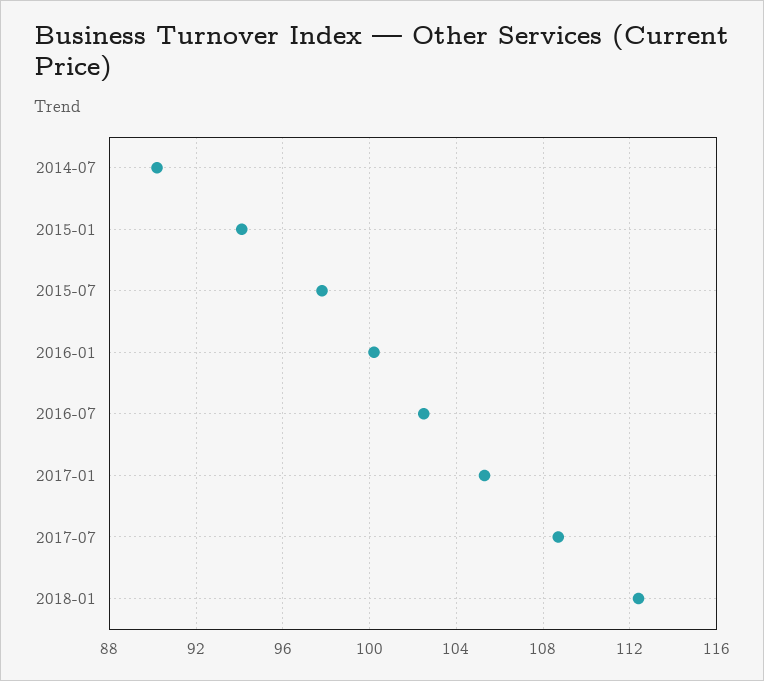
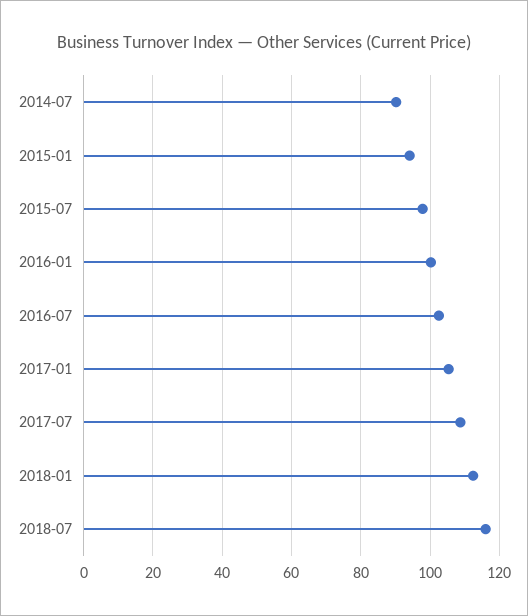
2018-07: none -> 116

